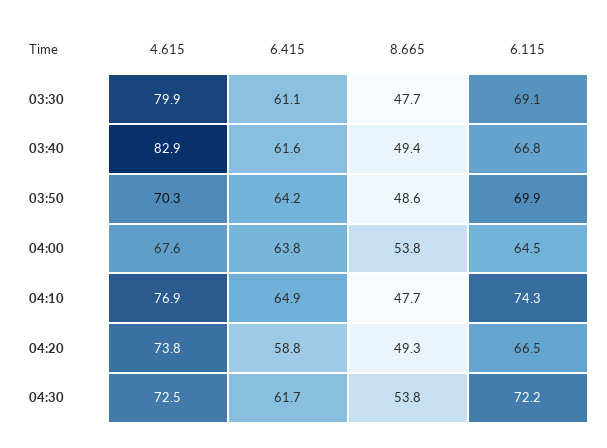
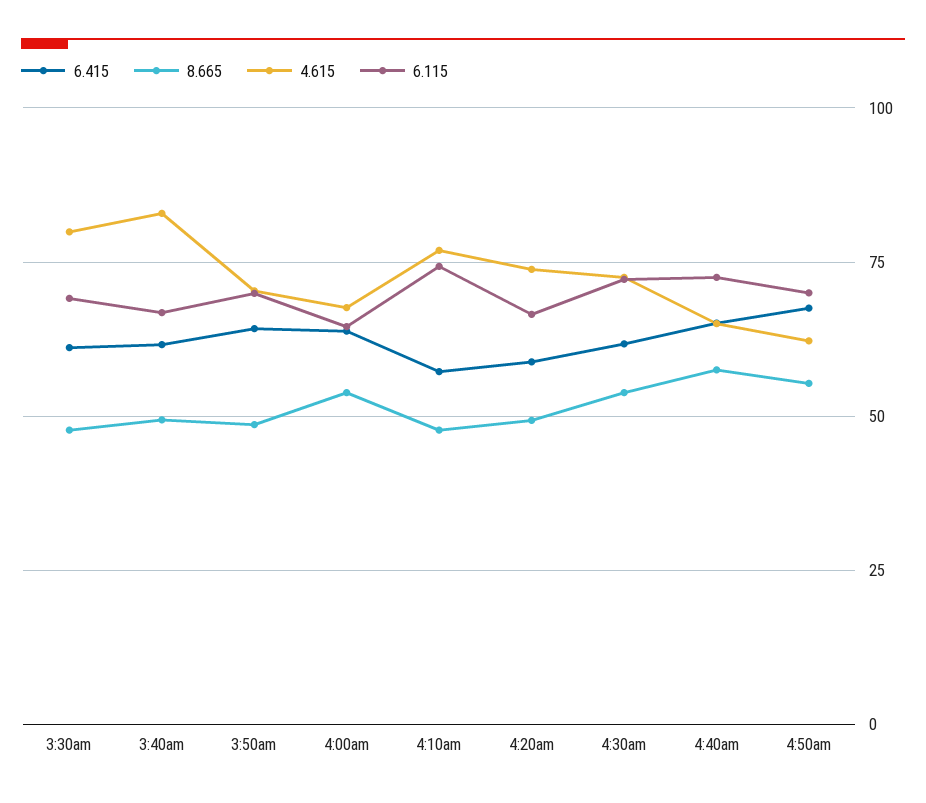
6.415, 04:10: 64.9 -> 57.5
6.415, 4:40am: none -> 65
8.665, 4:40am: none -> 57.5
4.615, 4:40am: none -> 65
6.115, 4:40am: none -> 72.5
6.415, 4:50am: none -> 67.5
8.665, 4:50am: none -> 55
4.615, 4:50am: none -> 62.5
6.115, 4:50am: none -> 70

